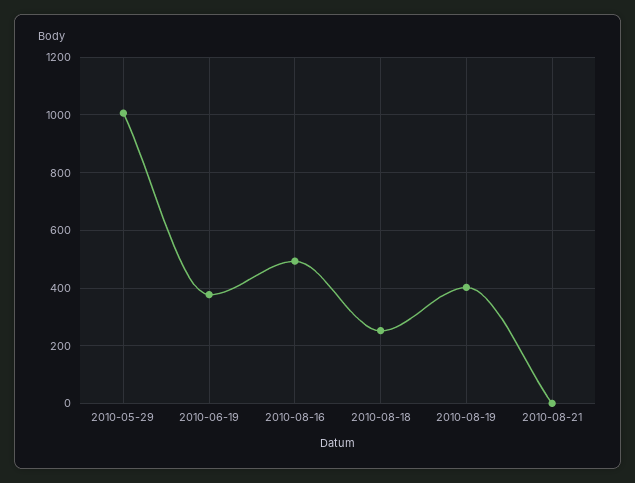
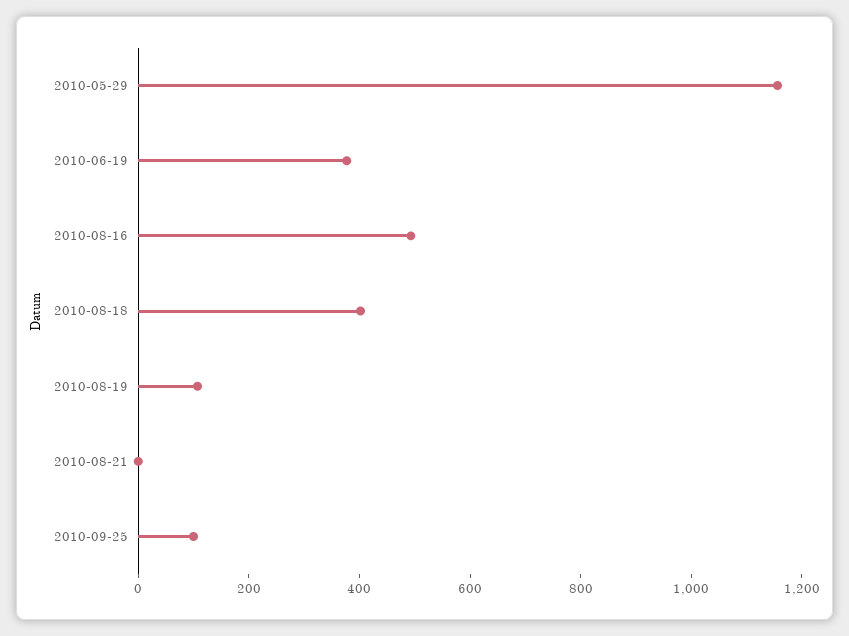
2010-05-29: 1000 -> 1150
2010-08-18: 250 -> 400
2010-08-19: 400 -> 100
2010-09-25: none -> 100

